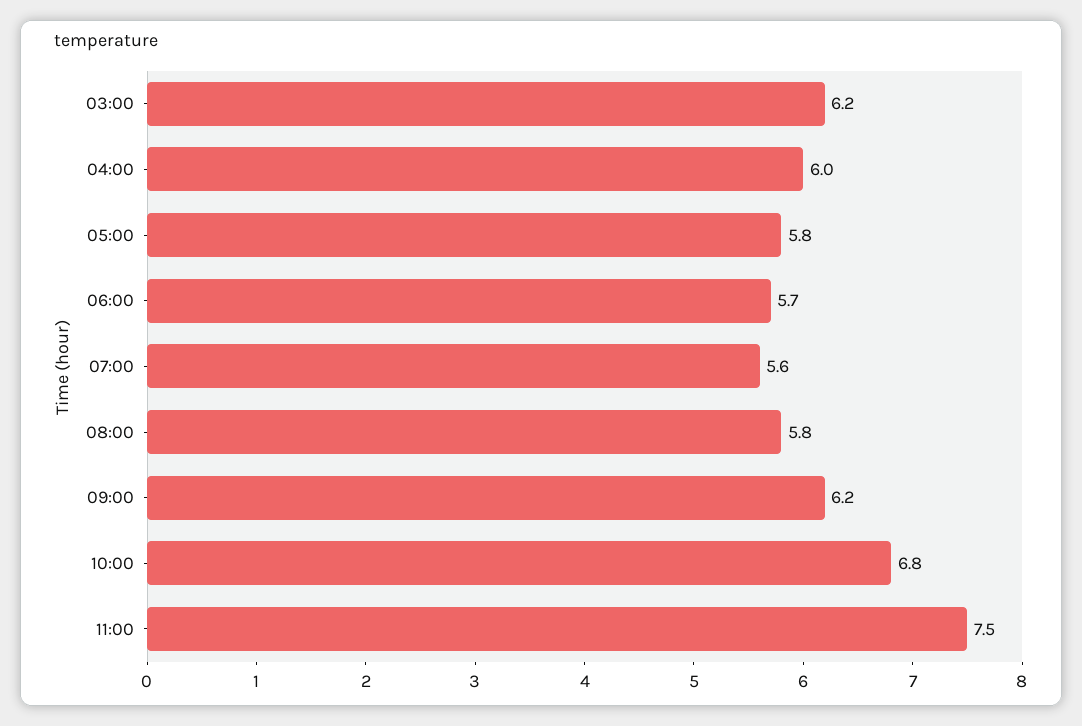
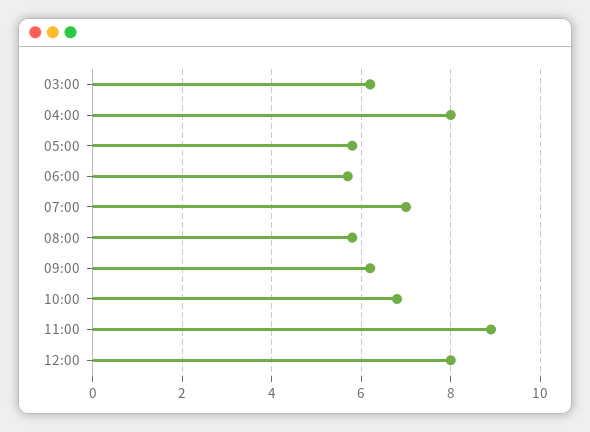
04:00: 6 -> 8
07:00: 5.6 -> 7
11:00: 7.5 -> 9
12:00: none -> 8

